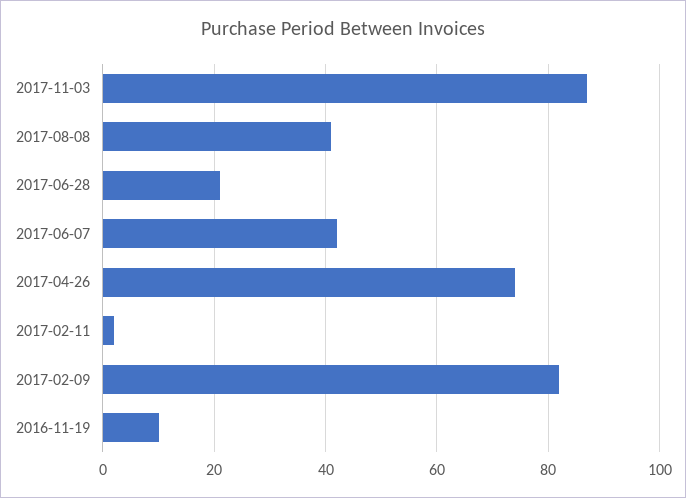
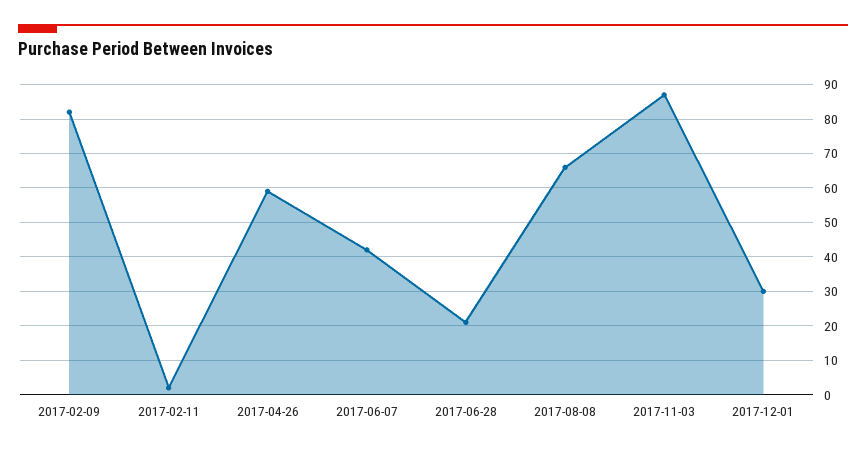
2017-08-08: 40 -> 65
2017-04-26: 75 -> 60
2016-11-19: 10 -> none
2017-12-01: none -> 30

